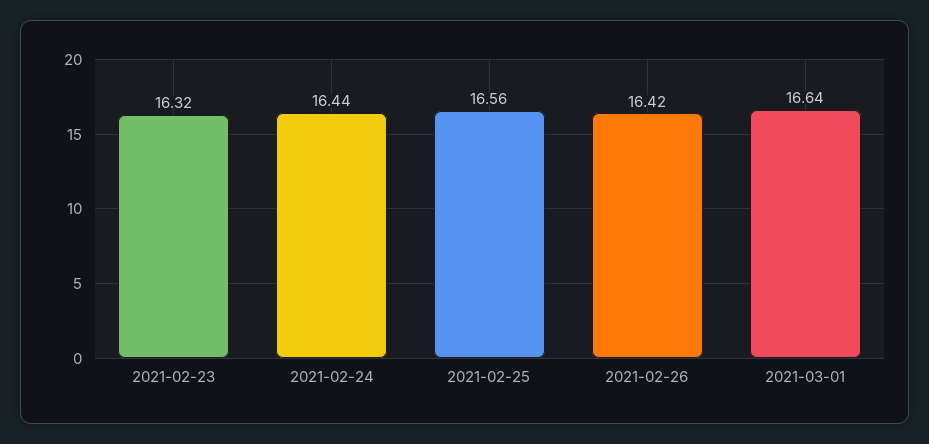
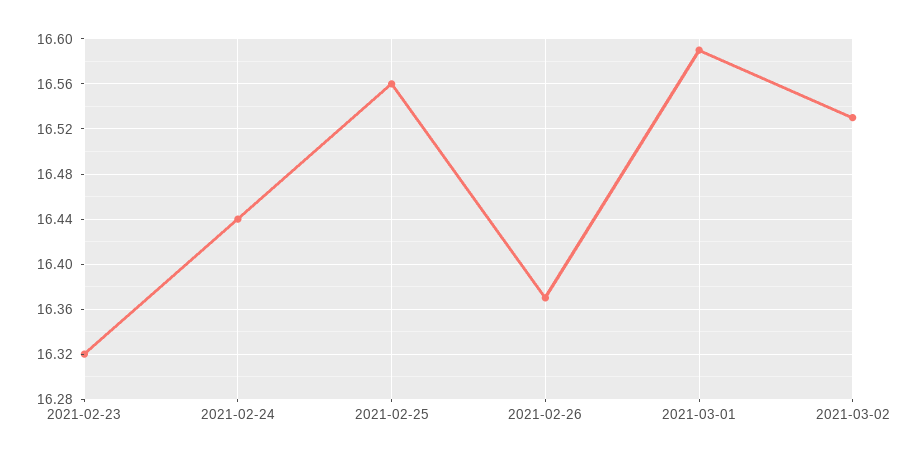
2021-02-26: 16.42 -> 16.37
2021-03-01: 16.64 -> 16.59
2021-03-02: none -> 16.53

